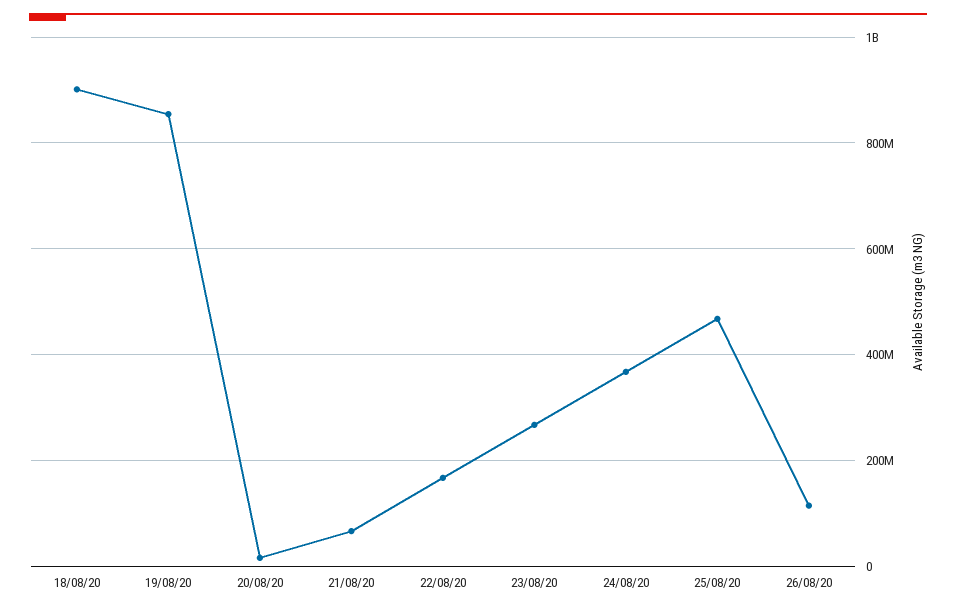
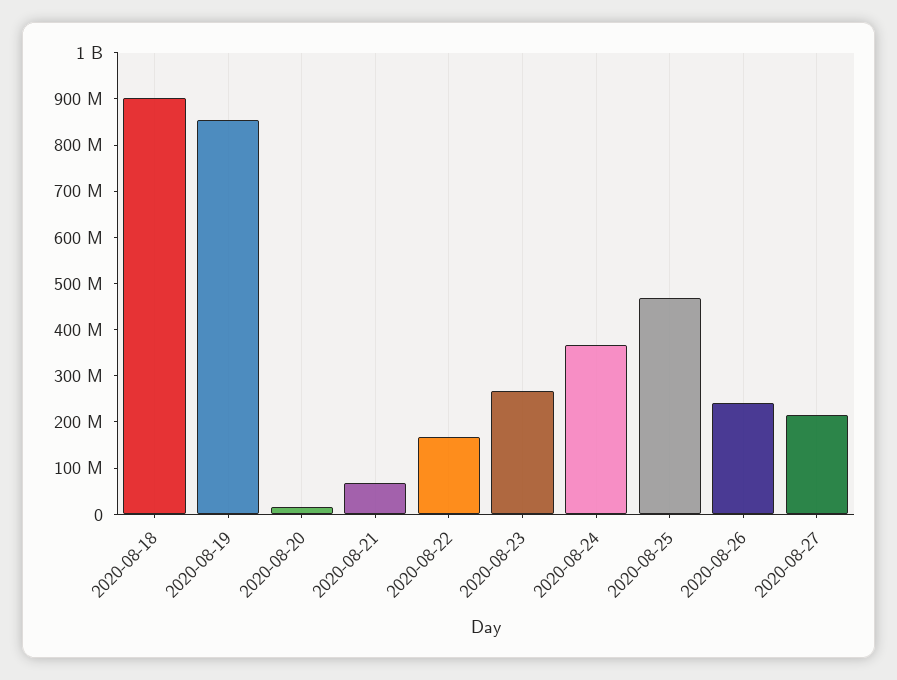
26/08/20: 120000000 -> 240000000
2020-08-27: none -> 220000000

